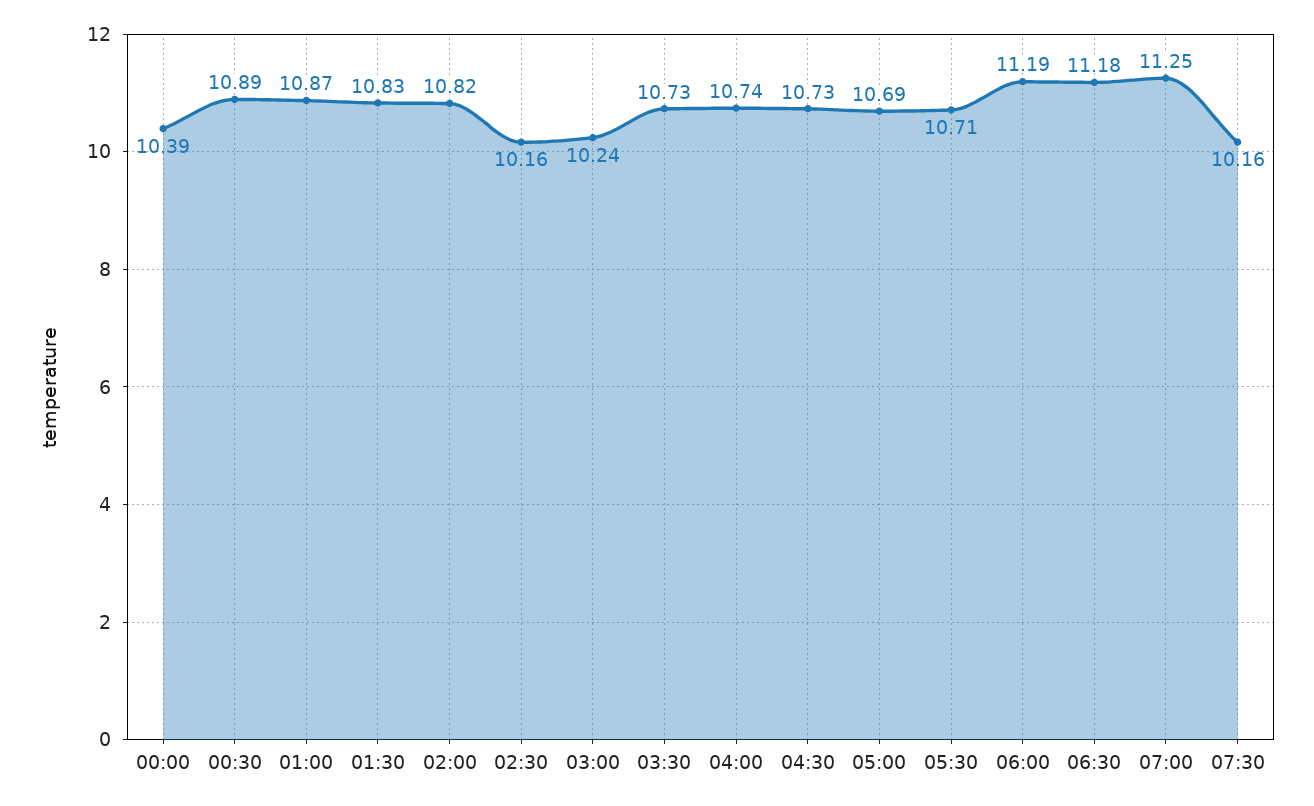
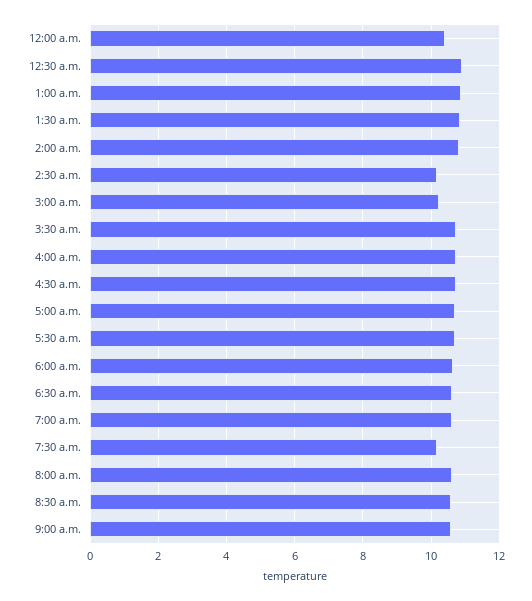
06:00: 11.19 -> 10.6
06:30: 11.18 -> 10.6
07:00: 11.25 -> 10.6
8:00 a.m.: none -> 10.6
8:30 a.m.: none -> 10.6
9:00 a.m.: none -> 10.6

